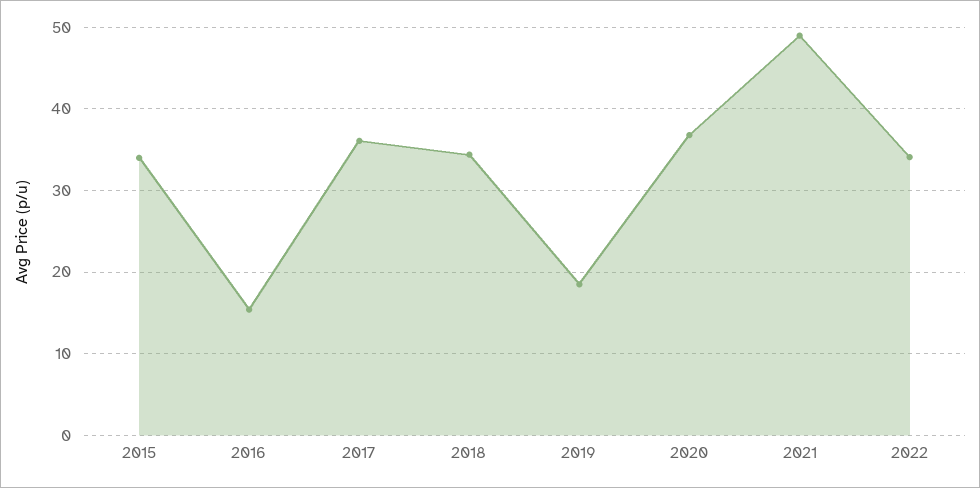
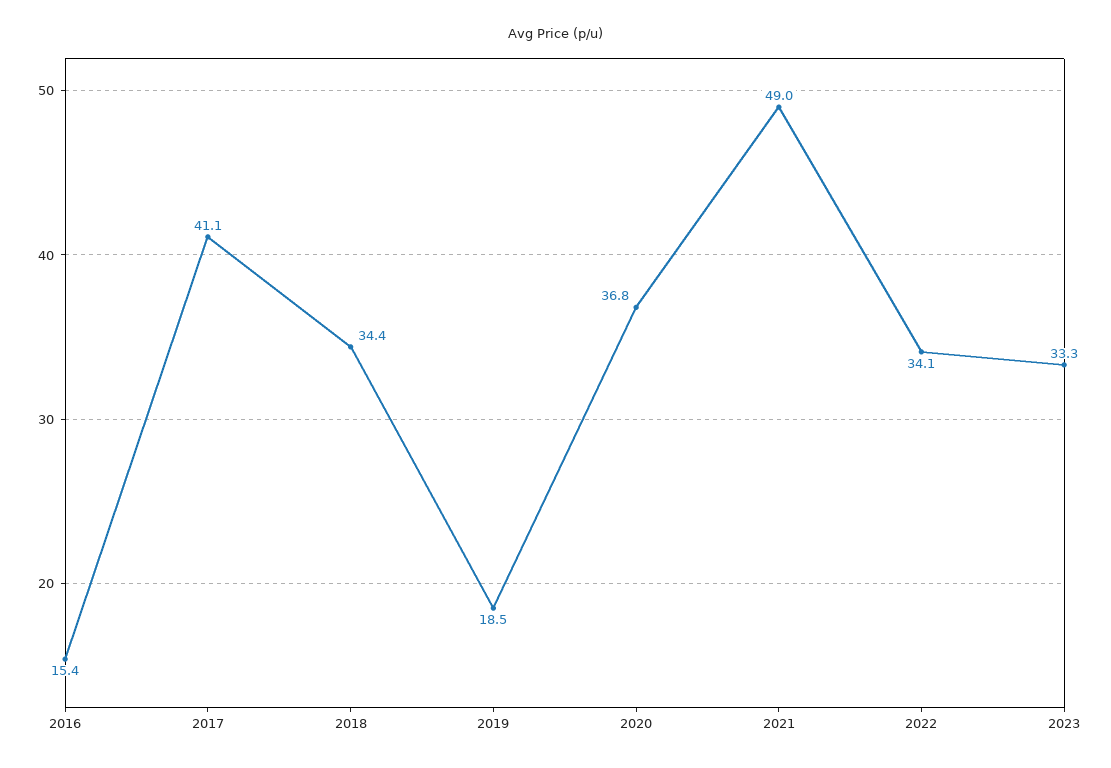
2015: 34 -> none
2017: 36 -> 41.1
2023: none -> 33.3

